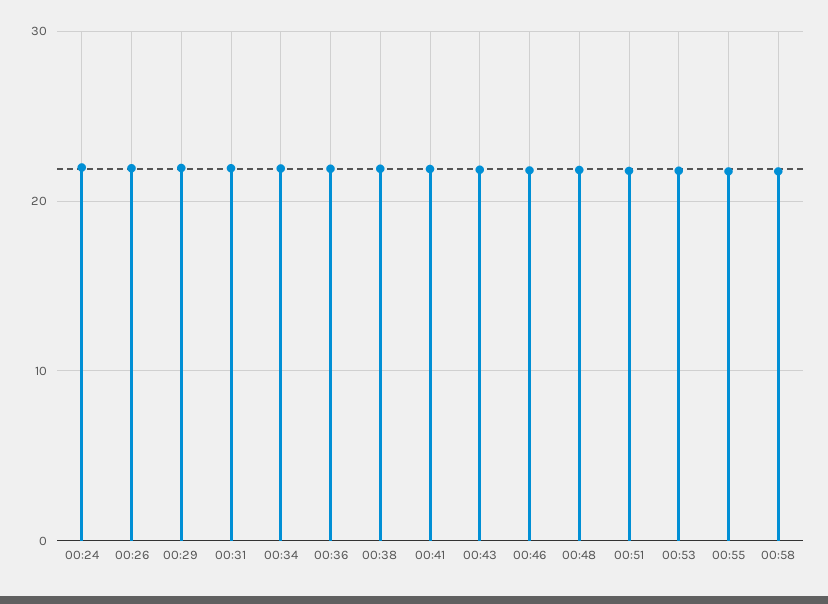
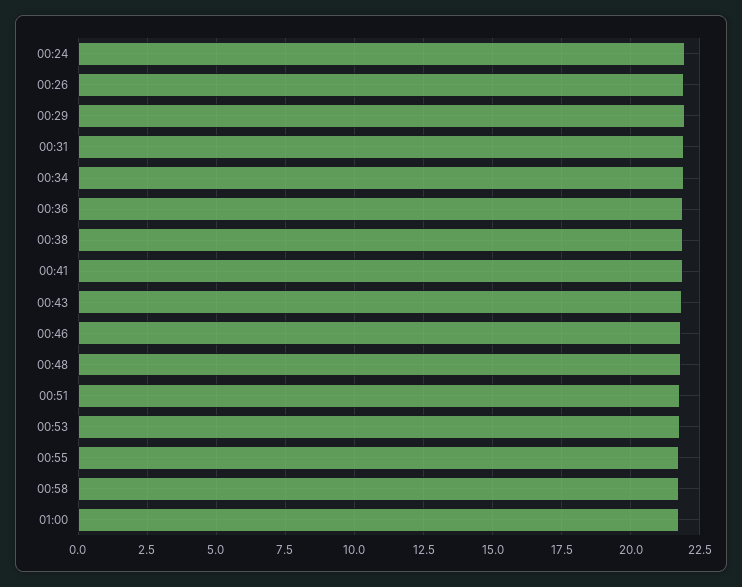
01:00: none -> 21.75

